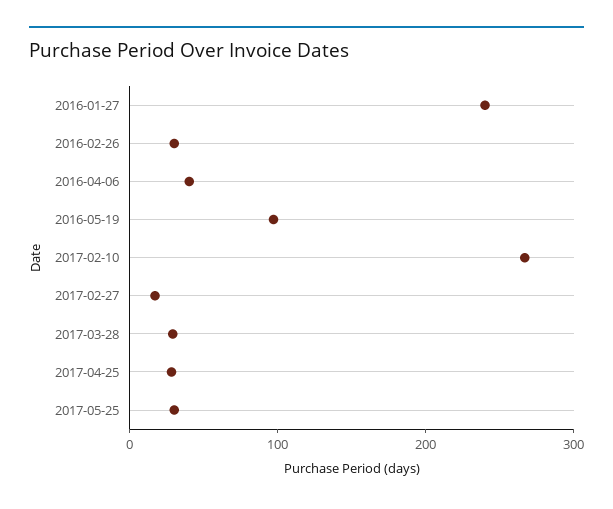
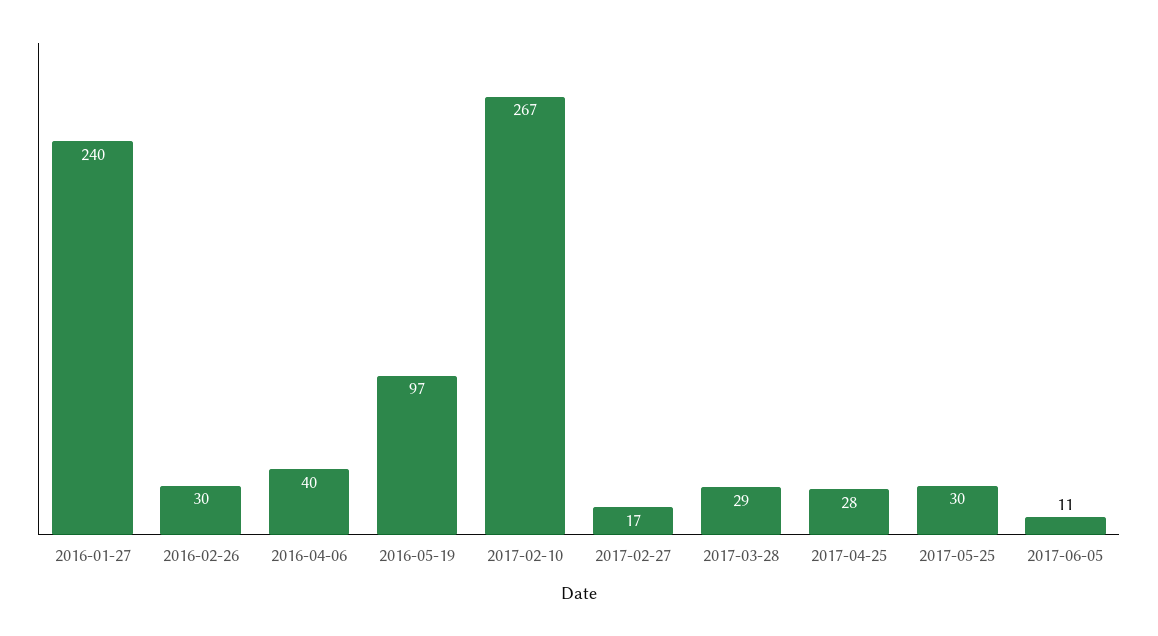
2017-06-05: none -> 11

